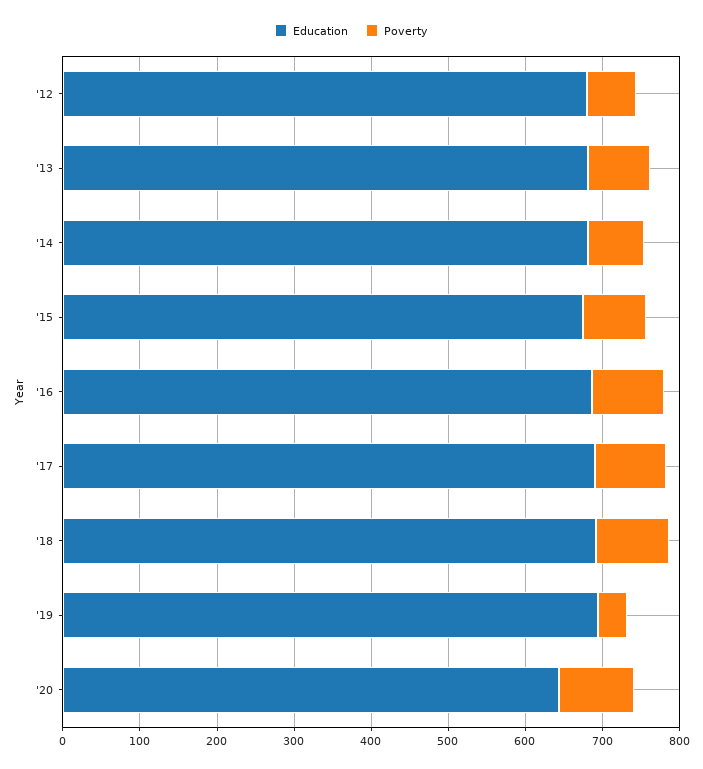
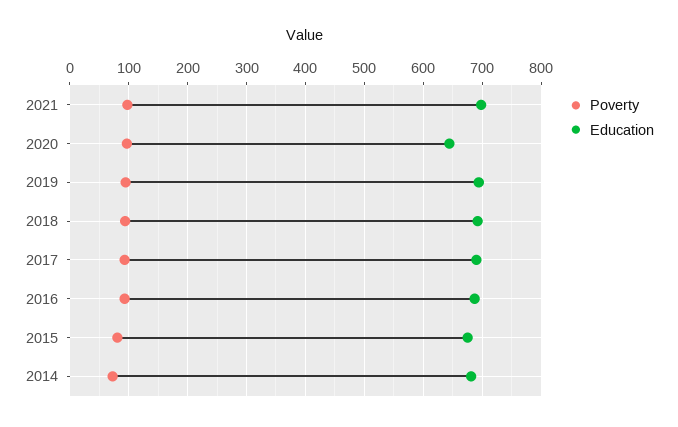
Education, '12: 680 -> none
Poverty, '12: 60 -> none
Education, '13: 680 -> none
Poverty, '13: 80 -> none
Poverty, '19: 40 -> 100
Poverty, 2021: none -> 100
Education, 2021: none -> 700

